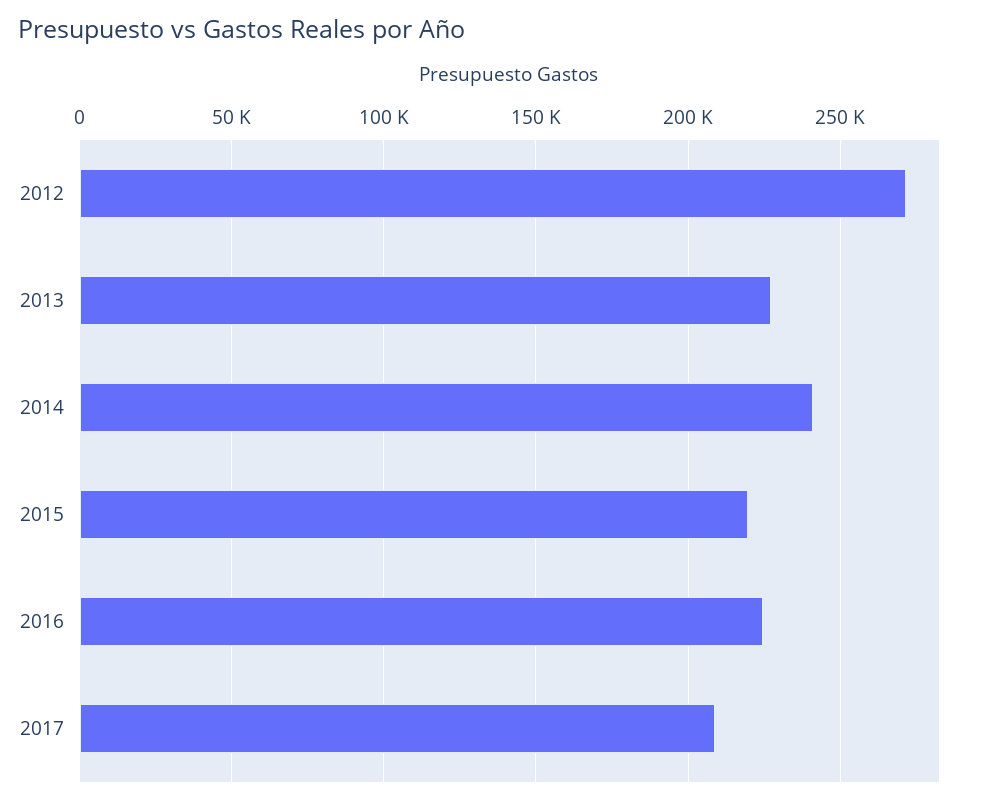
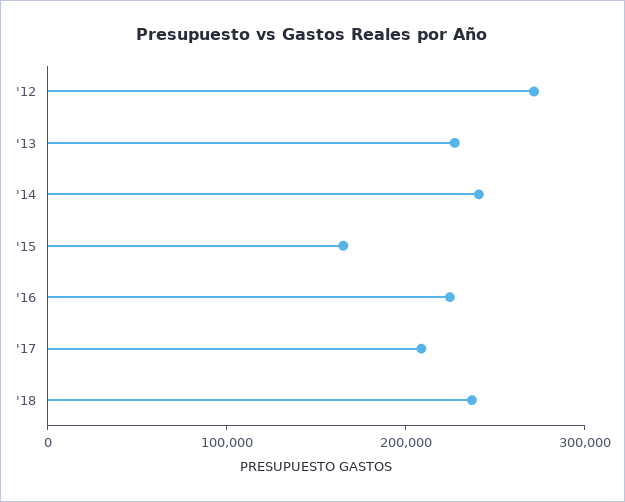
2015: 220000 -> 160000
'18: none -> 240000

